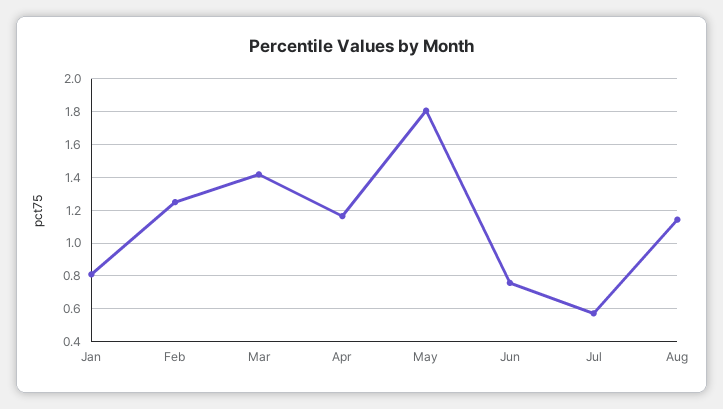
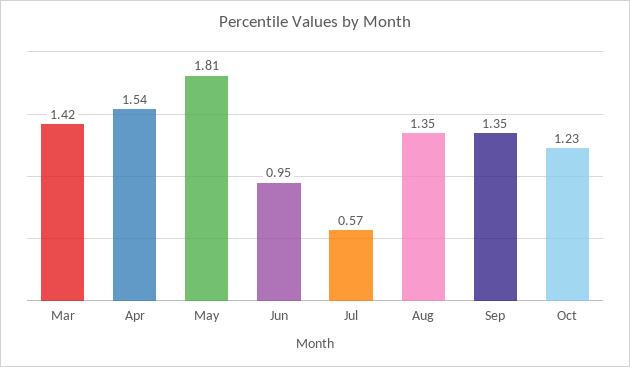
Jan: 0.8 -> none
Feb: 1.25 -> none
Apr: 1.15 -> 1.54
Jun: 0.75 -> 0.95
Aug: 1.15 -> 1.35
Sep: none -> 1.35
Oct: none -> 1.23

